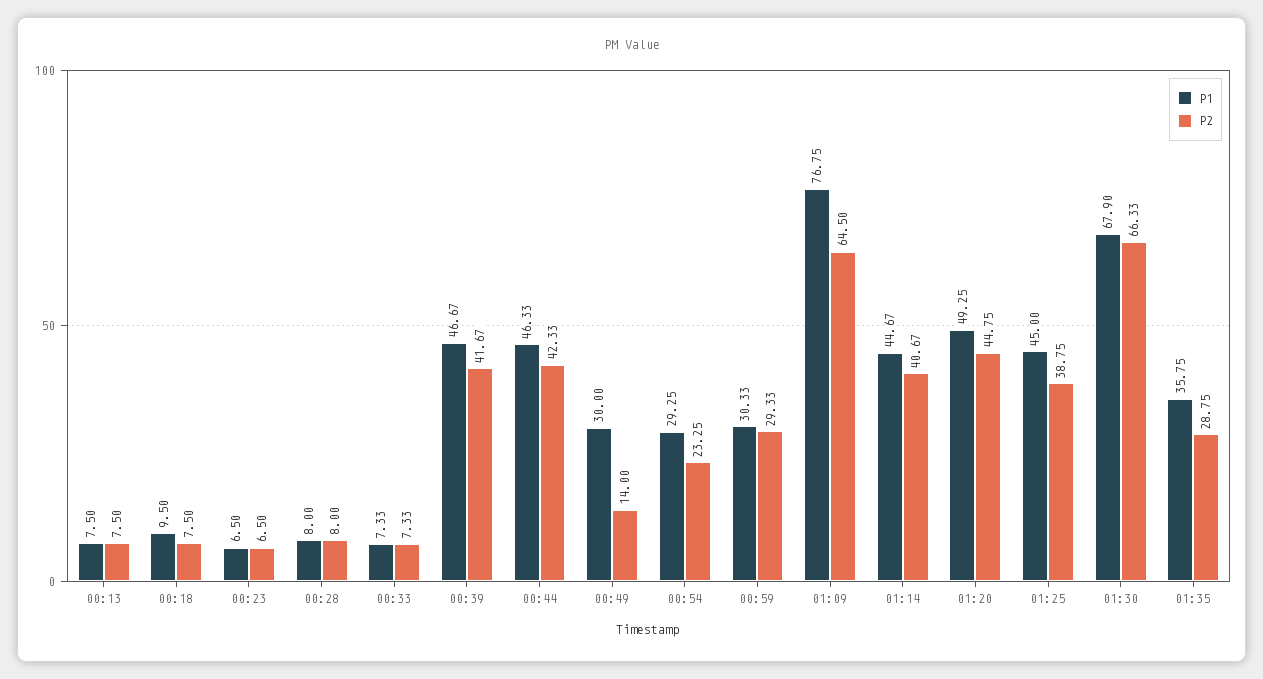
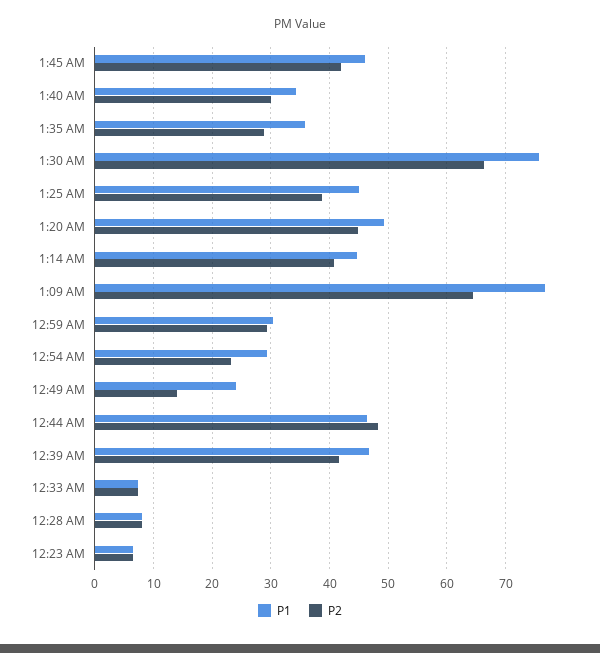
P1, 00:13: 7.5 -> none
P2, 00:13: 7.5 -> none
P1, 00:18: 9.5 -> none
P2, 00:18: 7.5 -> none
P2, 00:44: 42.33 -> 48
P1, 00:49: 30 -> 24
P1, 01:30: 67.9 -> 76
P1, 1:45 AM: none -> 46
P2, 1:45 AM: none -> 42
P1, 1:40 AM: none -> 34
P2, 1:40 AM: none -> 30

